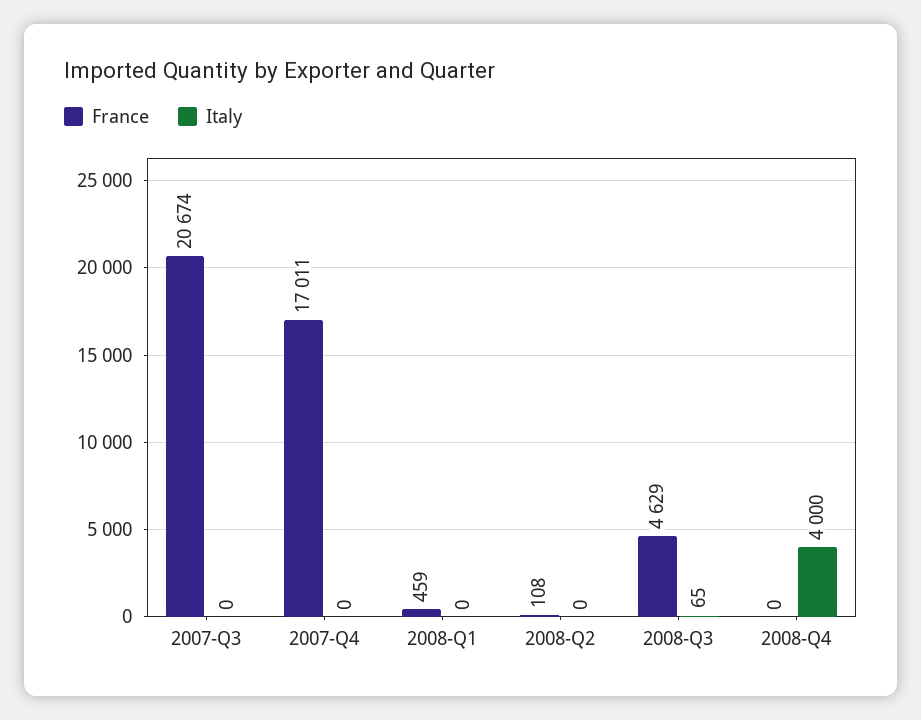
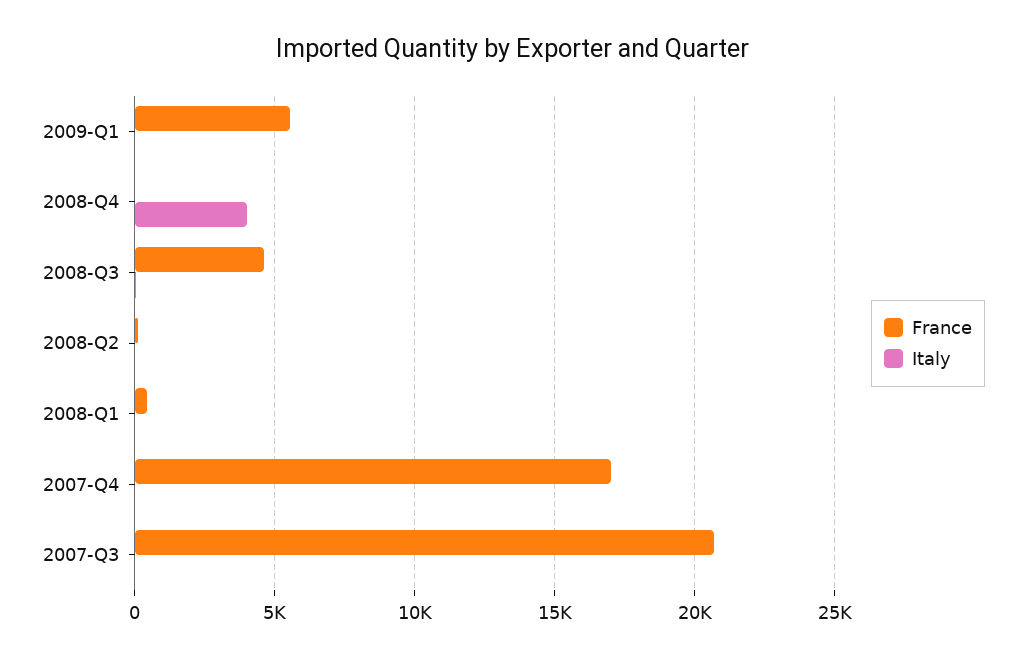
France, 2009-Q1: none -> 5500
Italy, 2009-Q1: none -> 0

